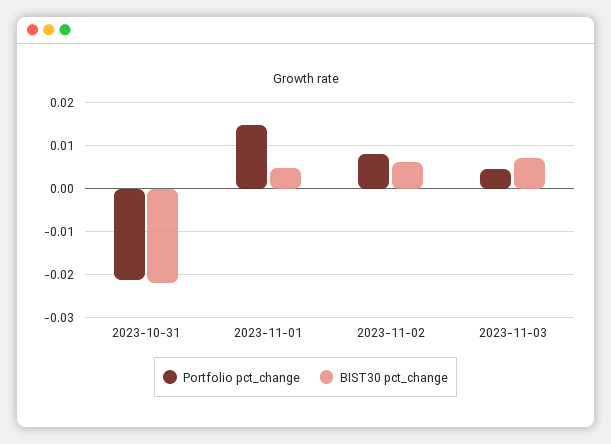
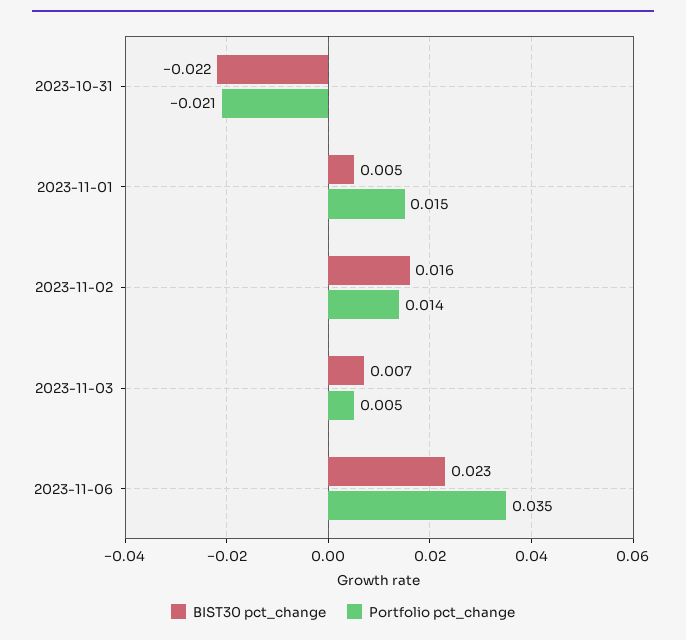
Portfolio pct_change, 2023-11-02: 0.008 -> 0.014
BIST30 pct_change, 2023-11-02: 0.006 -> 0.016
BIST30 pct_change, 2023-11-06: none -> 0.023
Portfolio pct_change, 2023-11-06: none -> 0.035

